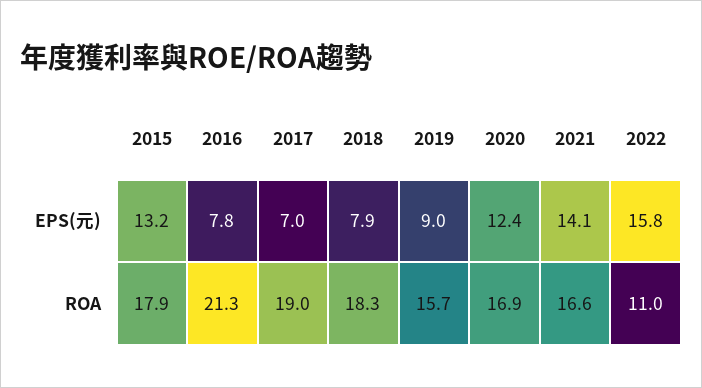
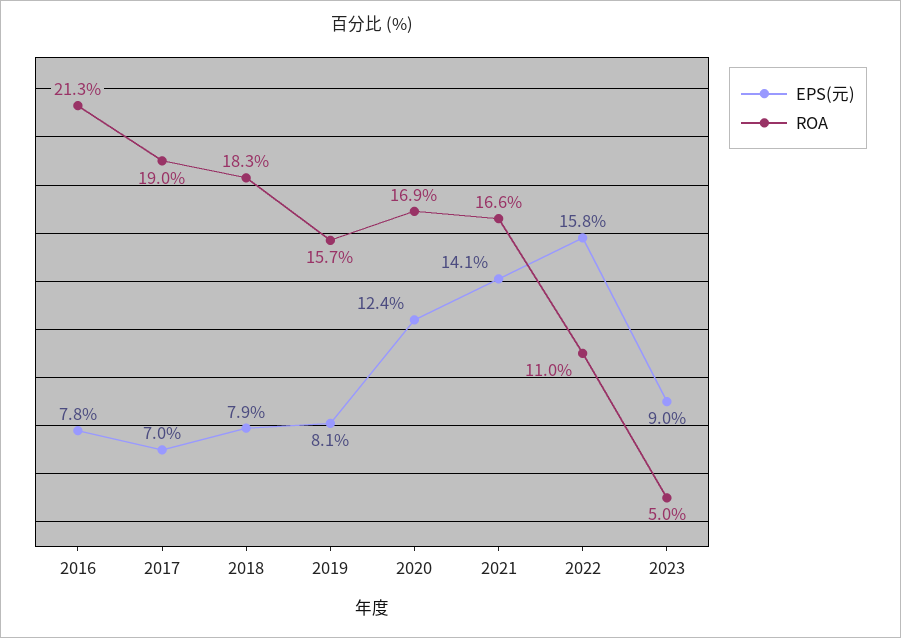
EPS(元), 2015: 13.2 -> none
EPS(元), 2019: 9 -> 8.1
ROA, 2015: 17.9 -> none
EPS(元), 2023: none -> 9
ROA, 2023: none -> 5

